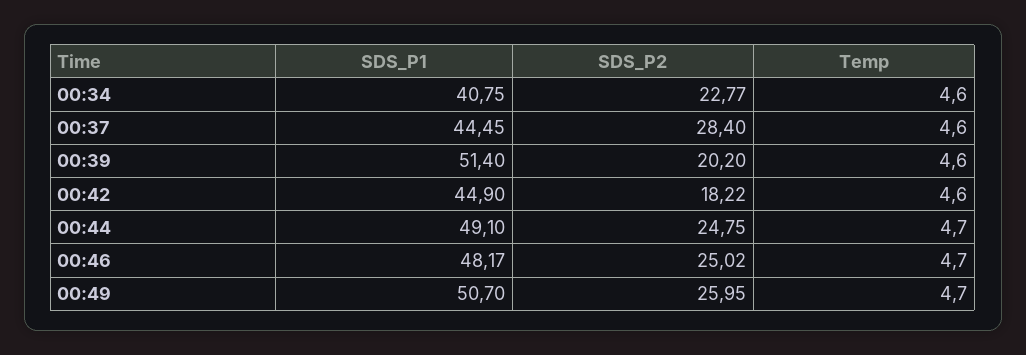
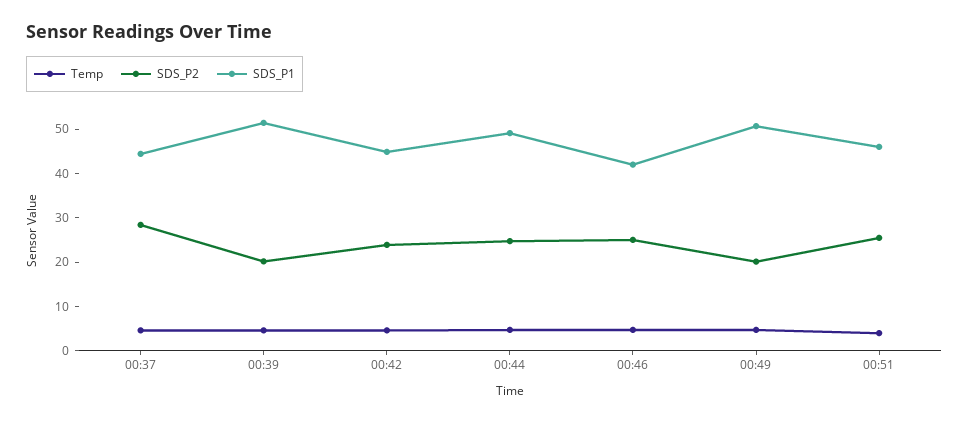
SDS_P1, 00:34: 40.75 -> none
SDS_P2, 00:34: 22.77 -> none
Temp, 00:34: 4.6 -> none
SDS_P2, 00:42: 18.22 -> 24
SDS_P1, 00:46: 48.17 -> 42
SDS_P2, 00:49: 25.95 -> 20
Temp, 00:51: none -> 4
SDS_P2, 00:51: none -> 26
SDS_P1, 00:51: none -> 46

